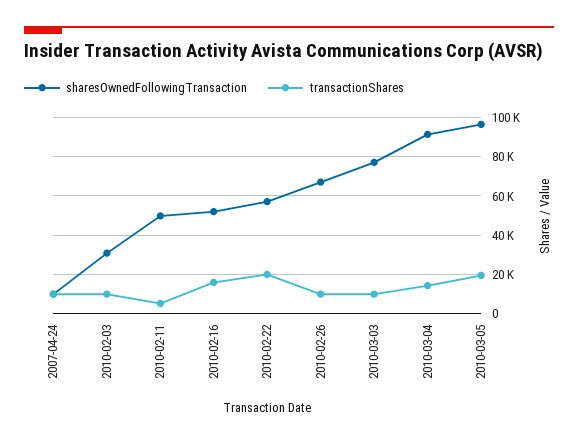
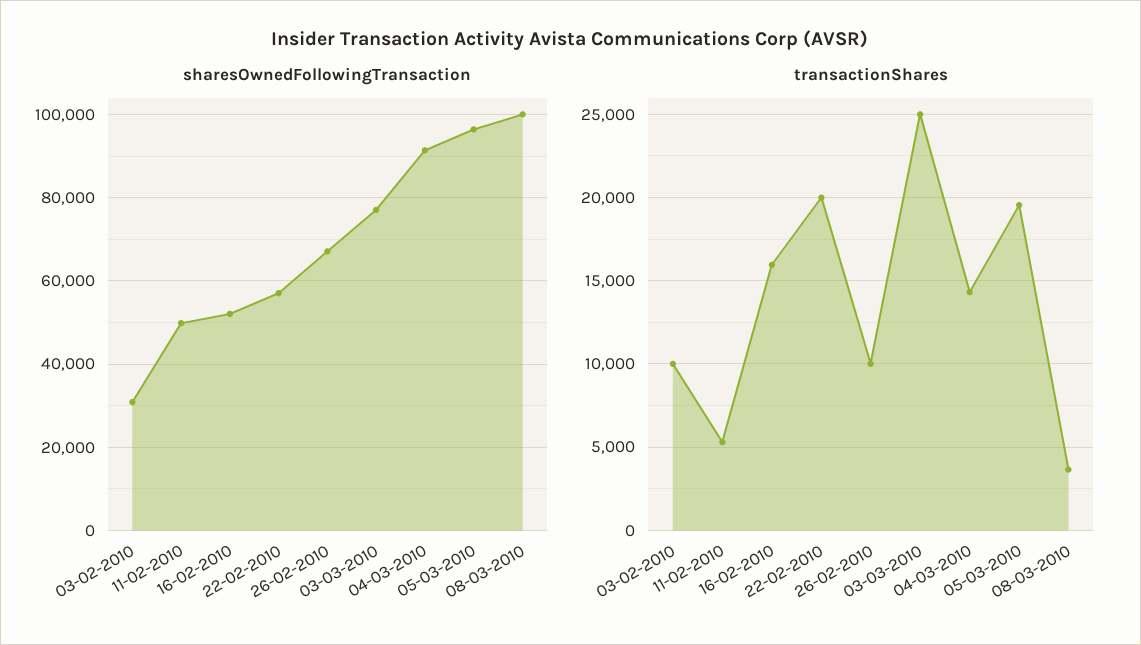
sharesOwnedFollowingTransaction, 2007-04-24: 10000 -> none
transactionShares, 2007-04-24: 10000 -> none
transactionShares, 2010-03-03: 10000 -> 25000
sharesOwnedFollowingTransaction, 08-03-2010: none -> 100000
transactionShares, 08-03-2010: none -> 3500

